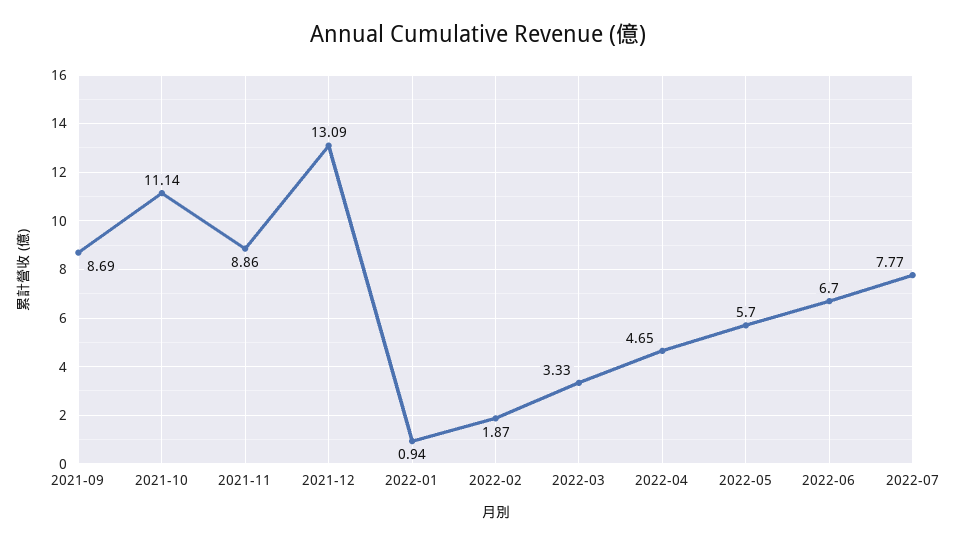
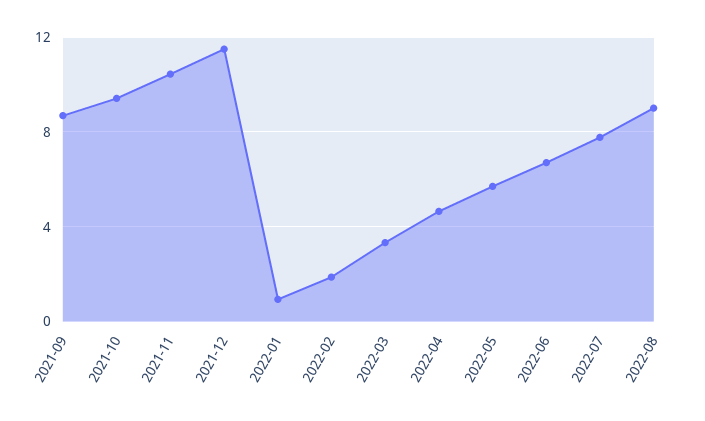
2021-10: 11.14 -> 9.5
2021-11: 8.86 -> 10.5
2021-12: 13.09 -> 11.5
2022-08: none -> 9

